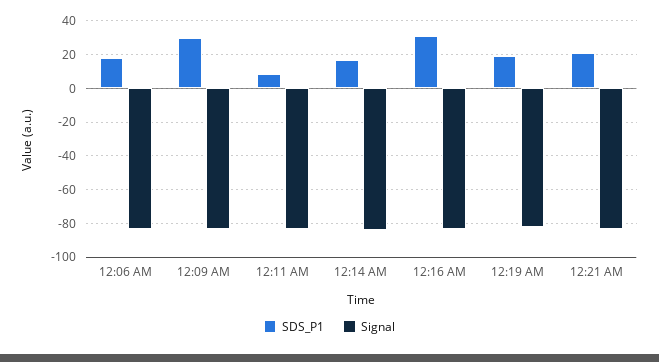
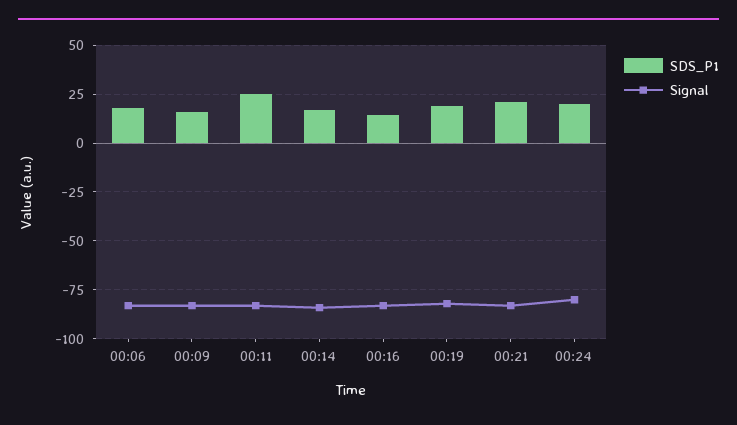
SDS_P1, 12:09 AM: 30 -> 15
SDS_P1, 12:11 AM: 10 -> 25
SDS_P1, 12:16 AM: 30 -> 15
SDS_P1, 00:24: none -> 20
Signal, 00:24: none -> -80

